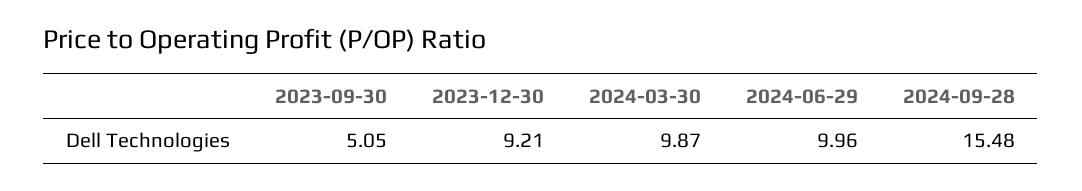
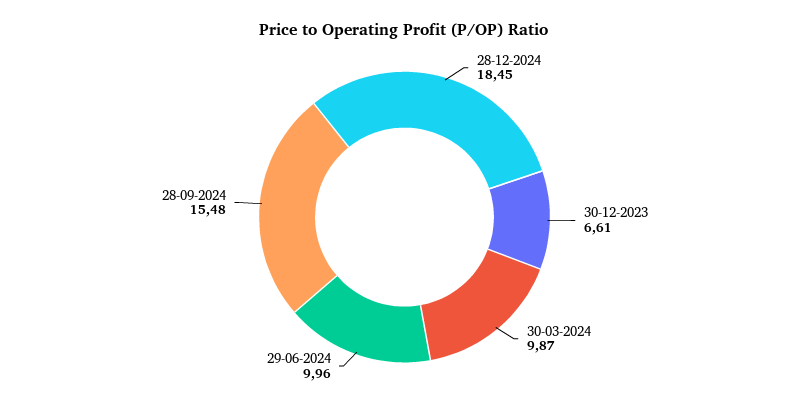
2023-09-30: 5.05 -> none
2023-12-30: 9.21 -> 6.61
28-12-2024: none -> 18.45

